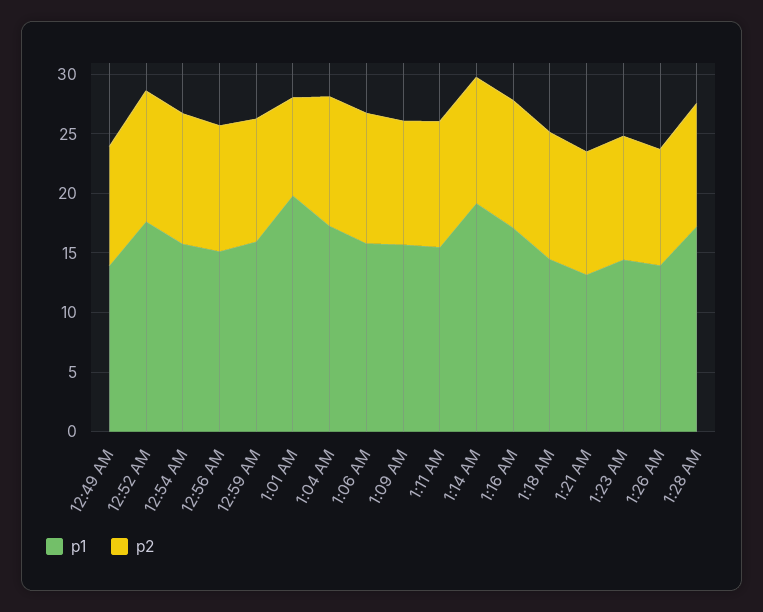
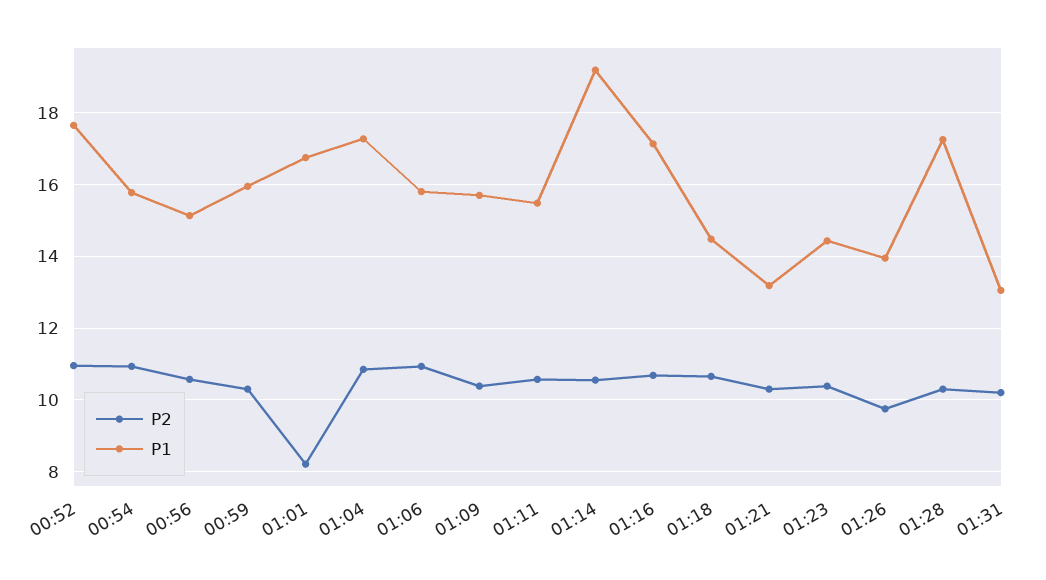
p1, 12:49 AM: 14 -> none
p2, 12:49 AM: 10 -> none
p1, 1:01 AM: 20 -> 16.8
p2, 01:31: none -> 10.2
p1, 01:31: none -> 13

